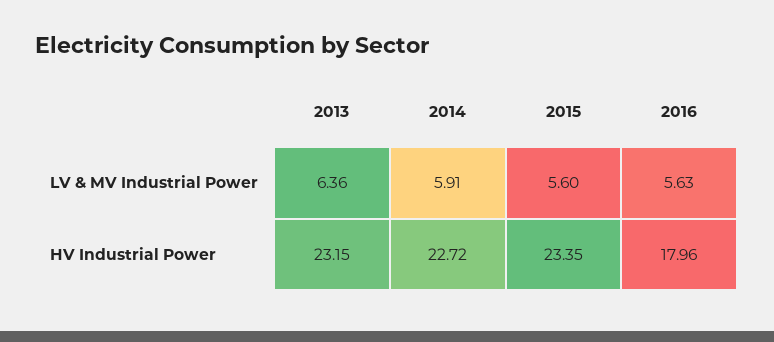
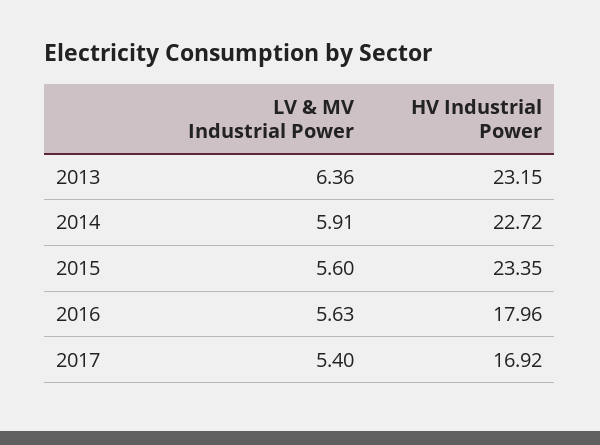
2017, LV & MV Industrial Power: none -> 5.4
2017, HV Industrial Power: none -> 16.92

